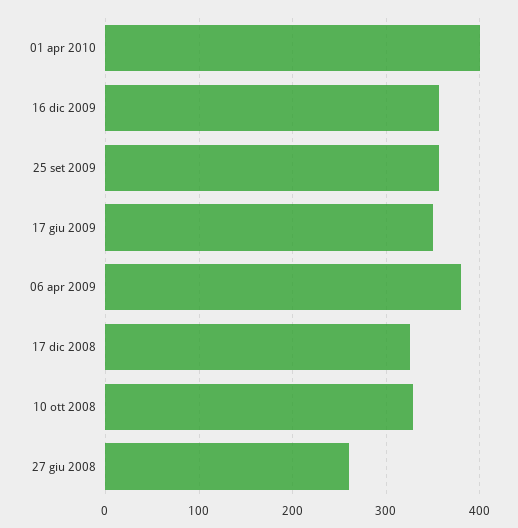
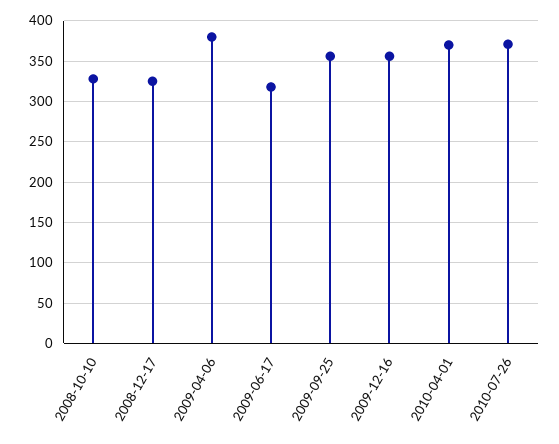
01 apr 2010: 400 -> 370
17 giu 2009: 350 -> 320
27 giu 2008: 260 -> none
2010-07-26: none -> 370

